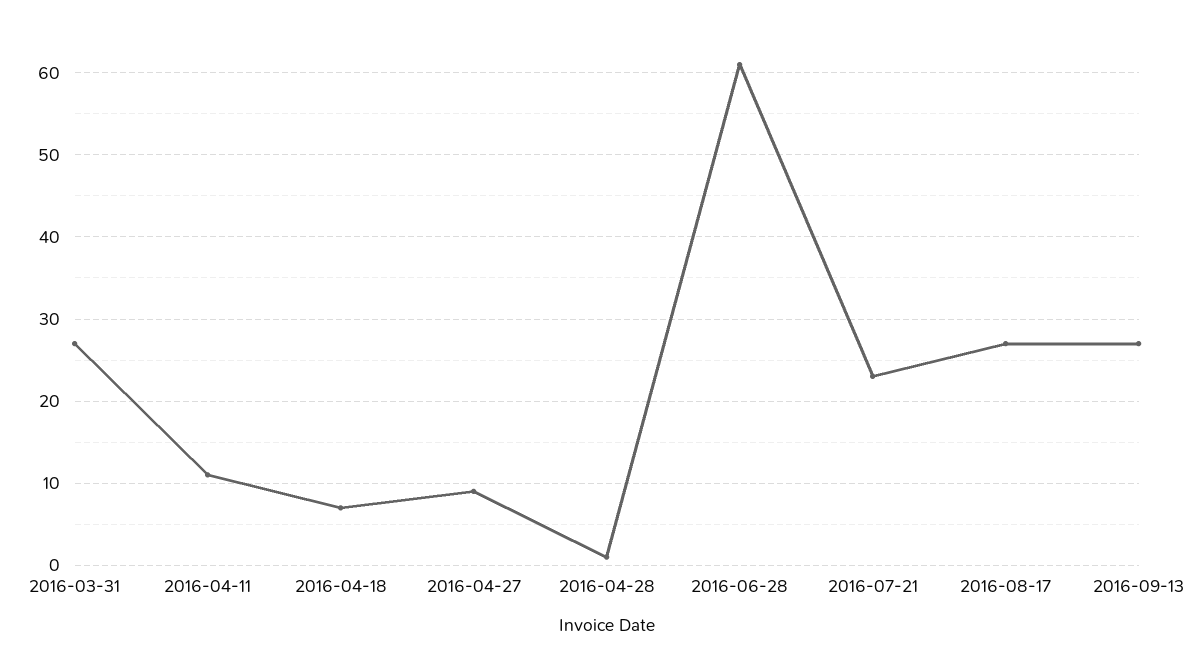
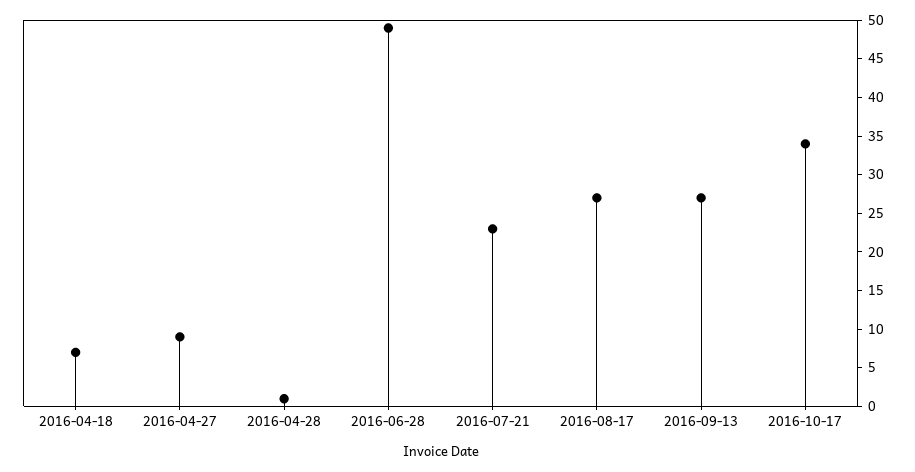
2016-03-31: 27 -> none
2016-04-11: 11 -> none
2016-06-28: 61 -> 50
2016-10-17: none -> 35

